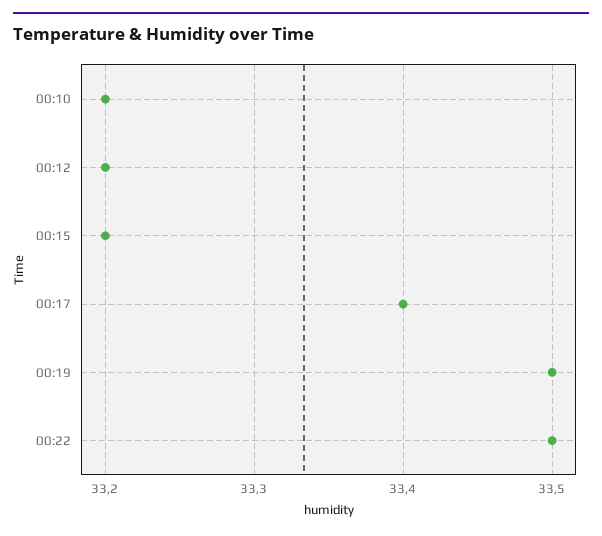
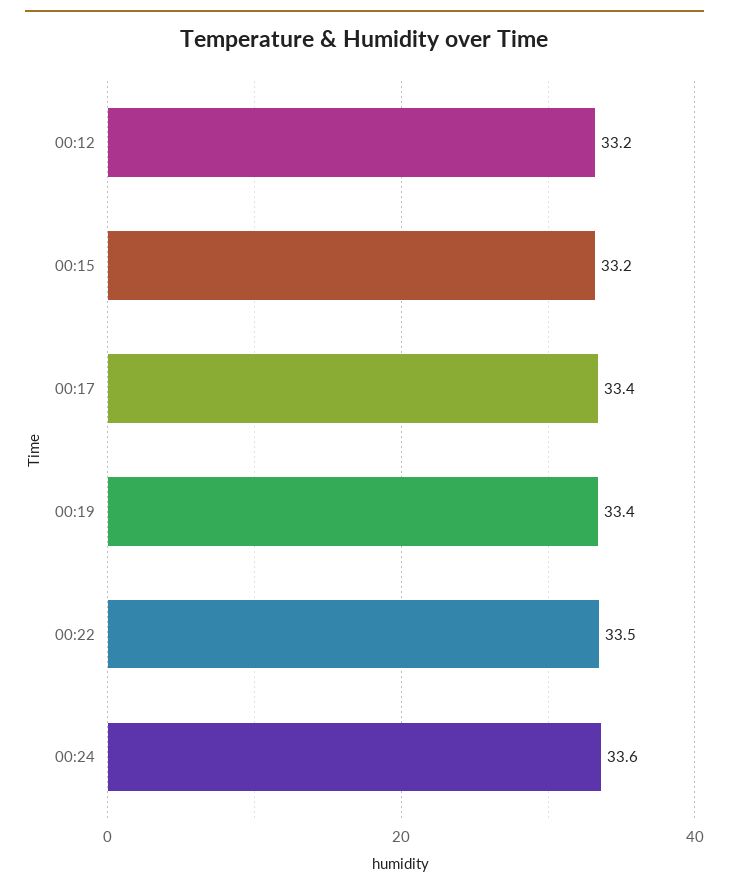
00:10: 33.2 -> none
00:19: 33.5 -> 33.4
00:24: none -> 33.6

